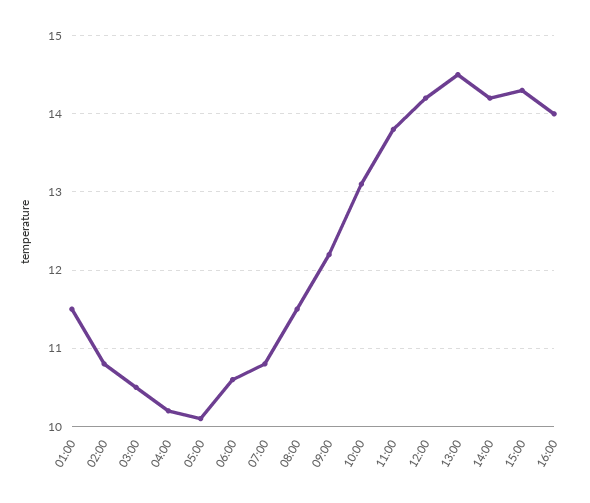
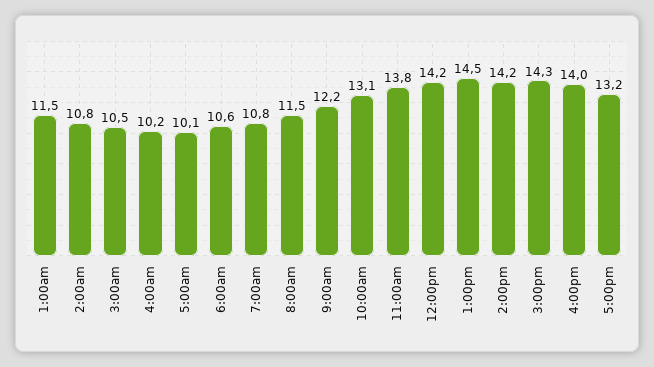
5:00pm: none -> 13.2

